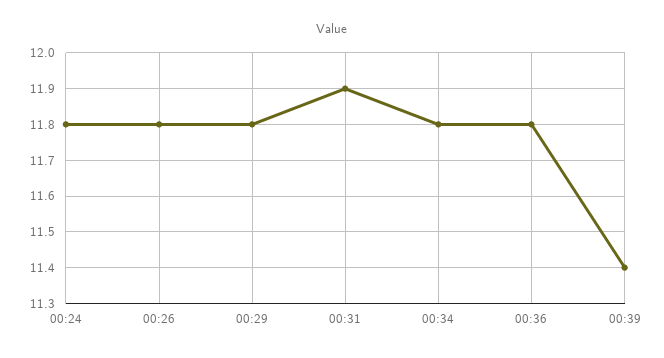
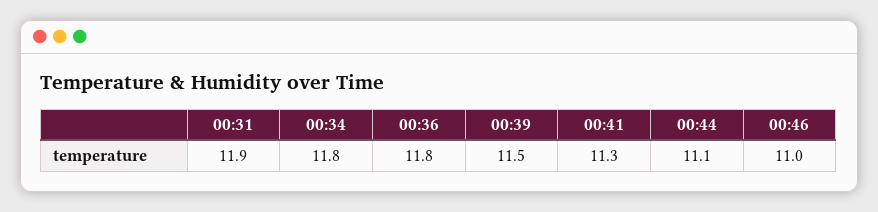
00:24: 11.8 -> none
00:26: 11.8 -> none
00:29: 11.8 -> none
00:39: 11.4 -> 11.5
00:41: none -> 11.3
00:44: none -> 11.1
00:46: none -> 11

